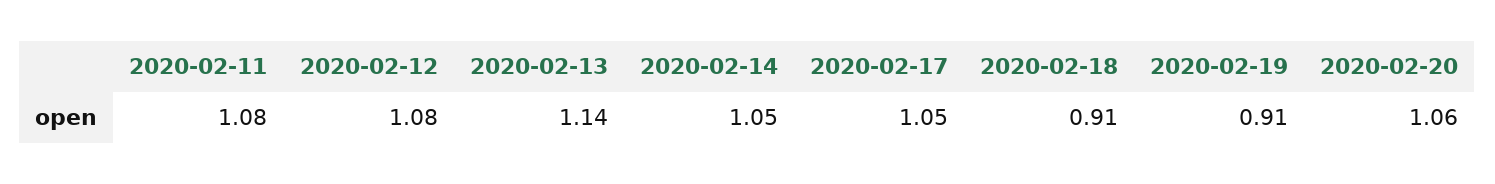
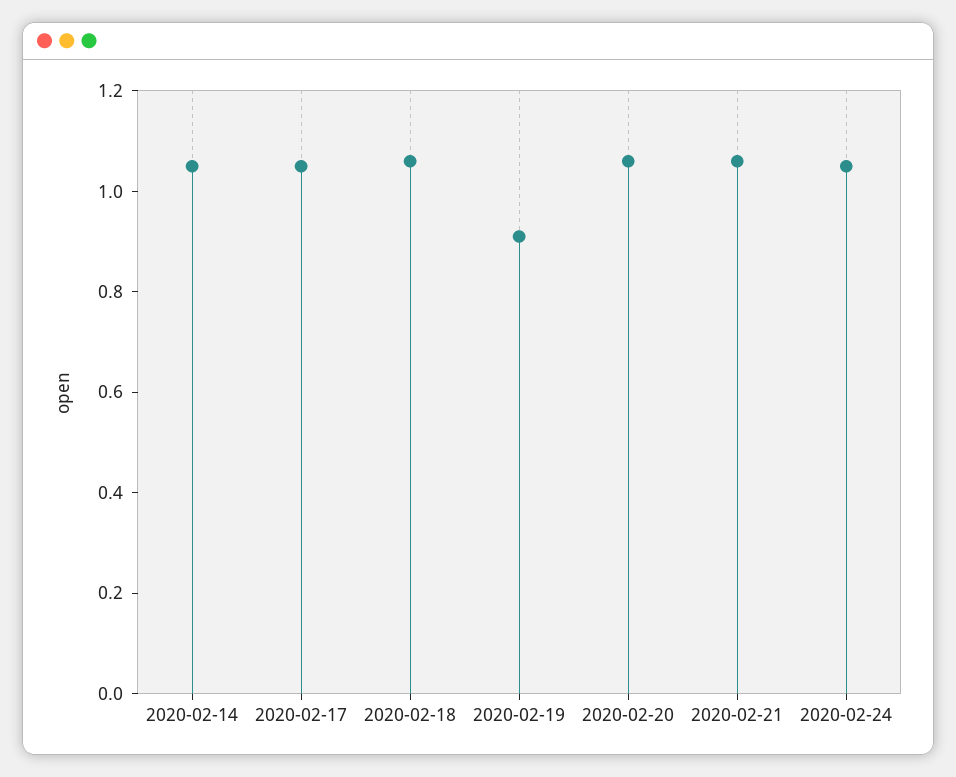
2020-02-11: 1.08 -> none
2020-02-12: 1.08 -> none
2020-02-13: 1.14 -> none
2020-02-18: 0.91 -> 1.05
2020-02-21: none -> 1.05
2020-02-24: none -> 1.05

